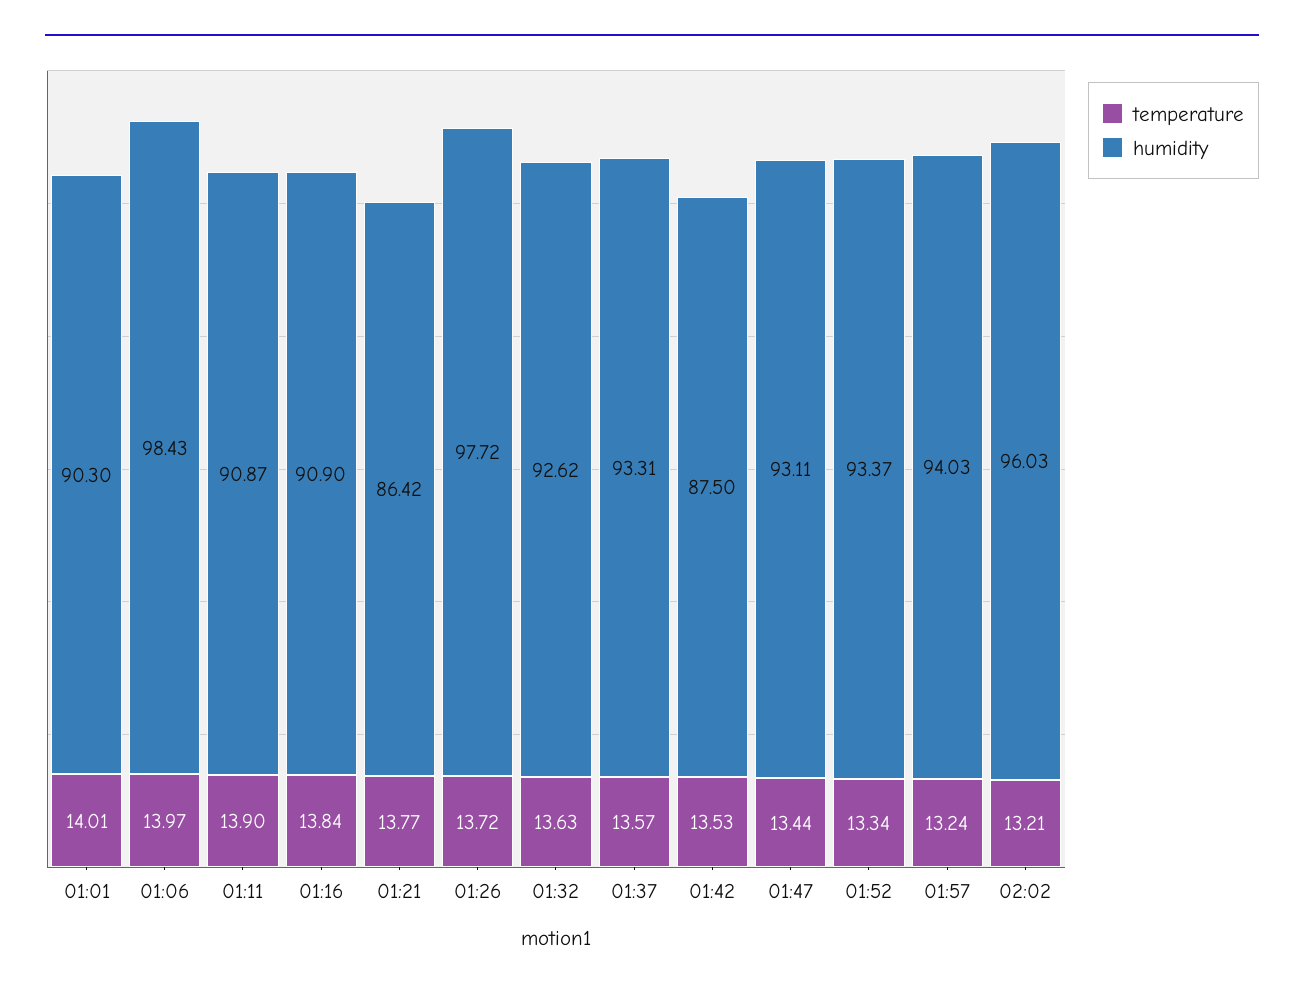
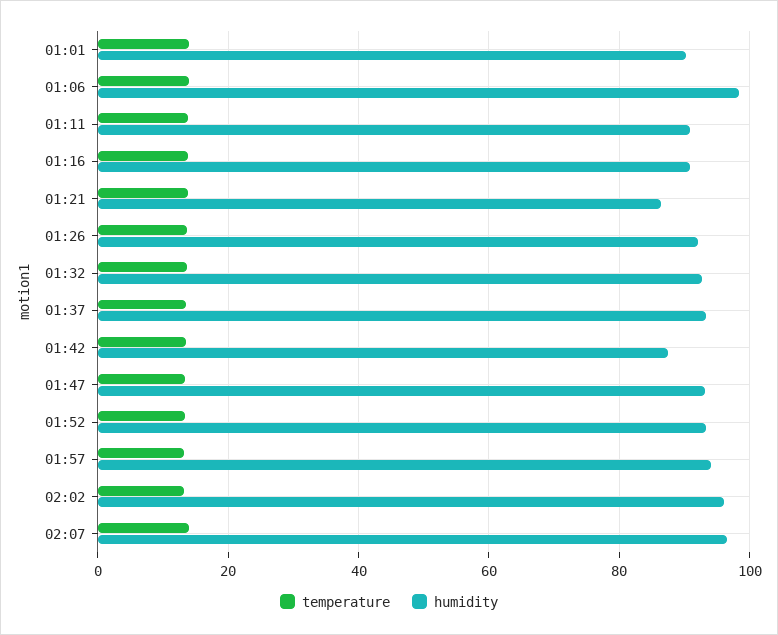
humidity, 01:26: 97.72 -> 92
temperature, 02:07: none -> 14
humidity, 02:07: none -> 96

